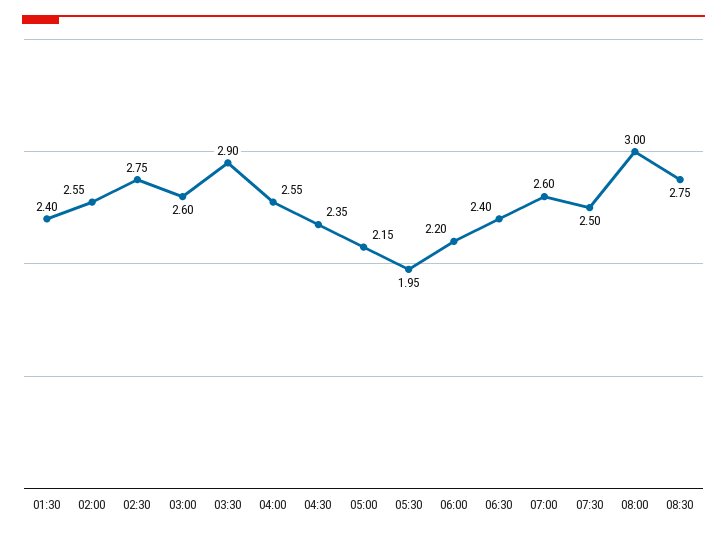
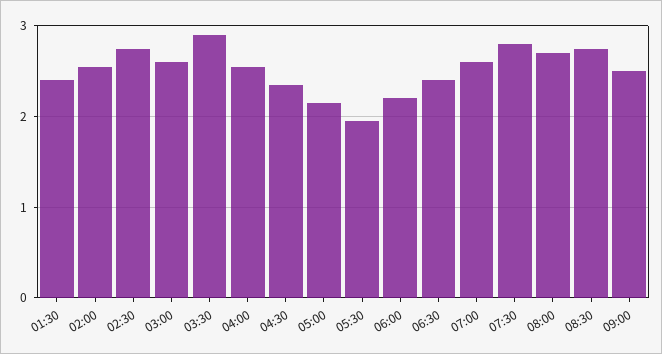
07:30: 2.5 -> 2.8
08:00: 3 -> 2.7
09:00: none -> 2.5

